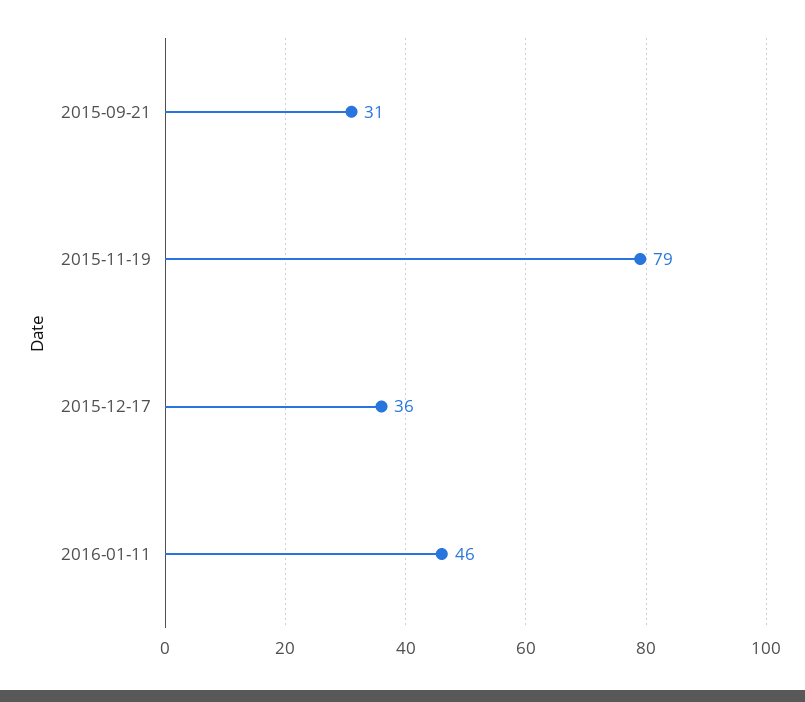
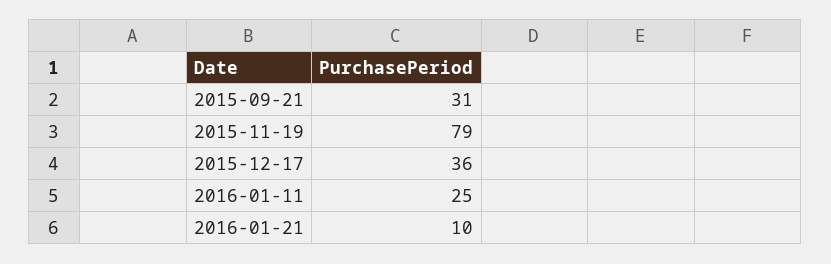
2016-01-11: 46 -> 25
2016-01-21: none -> 10

